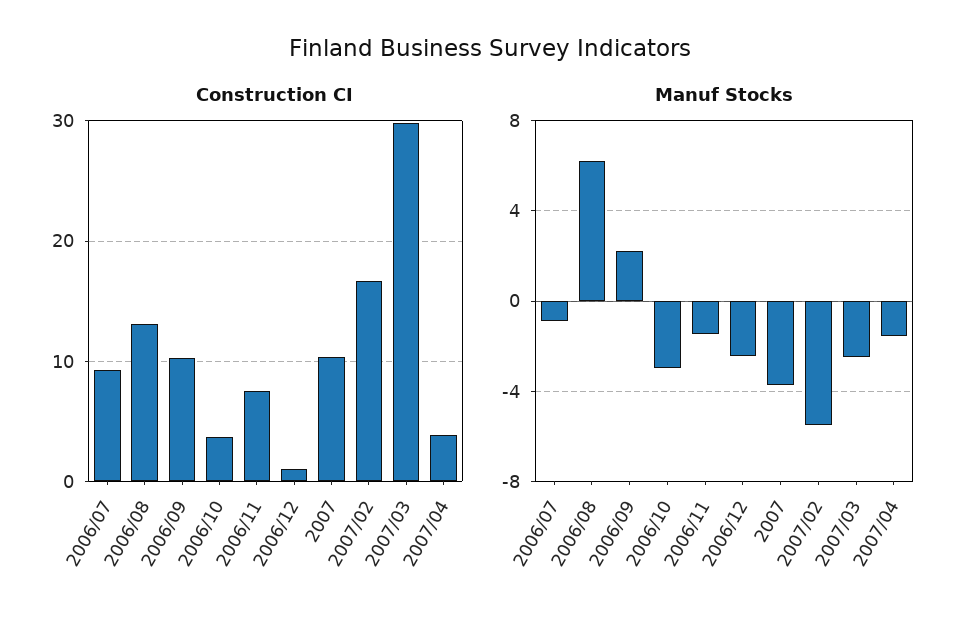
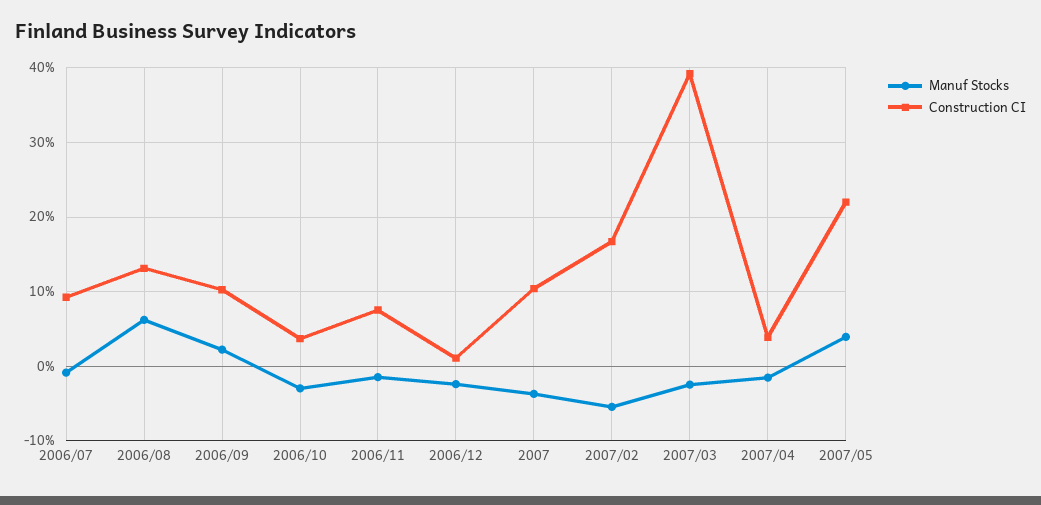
Construction CI, 2007/03: 30 -> 39
Manuf Stocks, 2007/05: none -> 4
Construction CI, 2007/05: none -> 22

